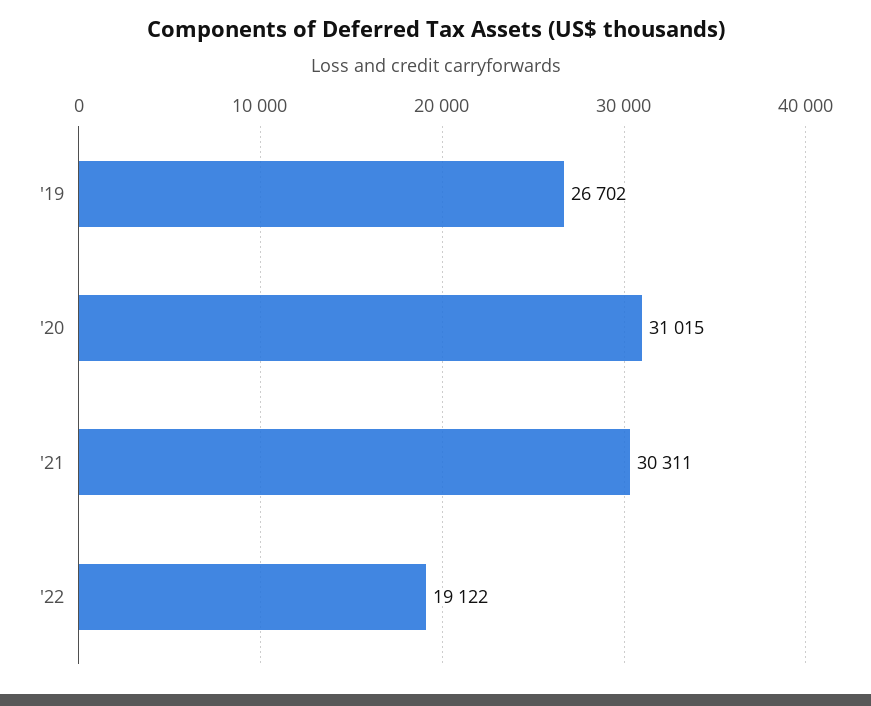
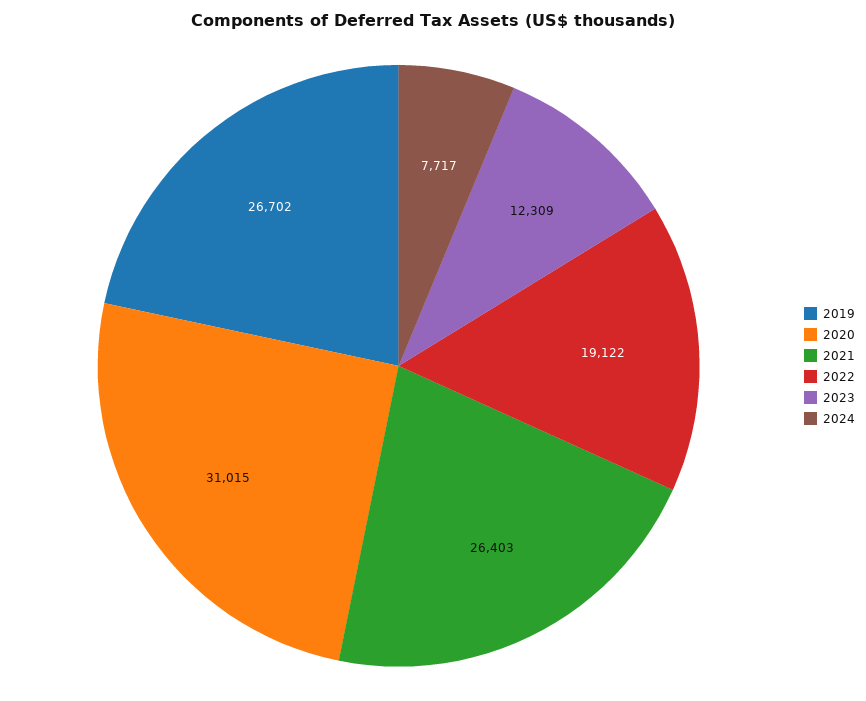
'21: 30311 -> 26403
2023: none -> 12309
2024: none -> 7717

